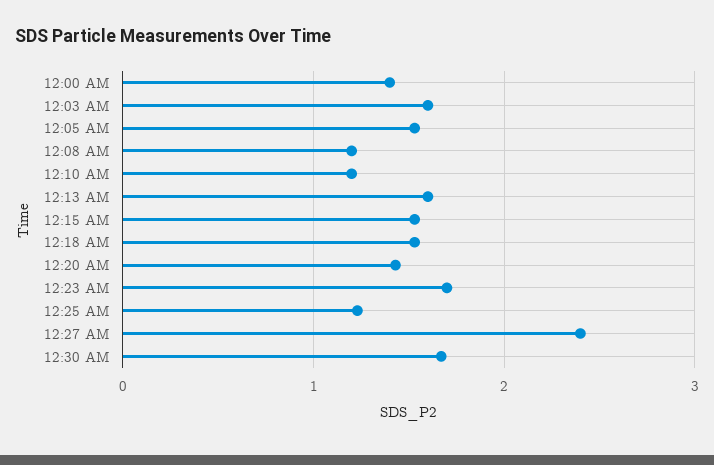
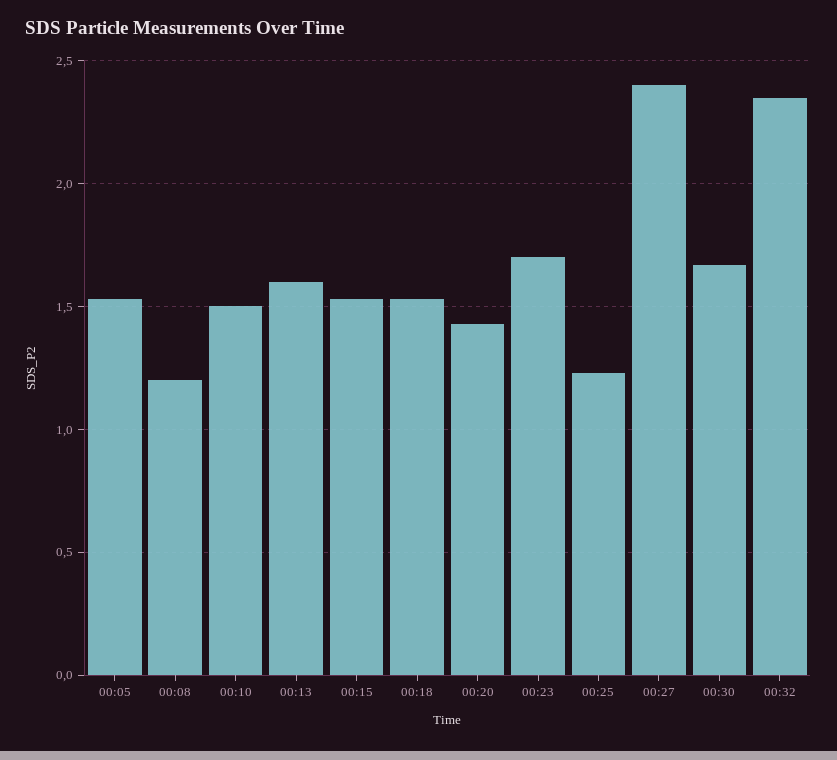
12:00 AM: 1.4 -> none
12:03 AM: 1.6 -> none
12:10 AM: 1.2 -> 1.5
00:32: none -> 2.35

